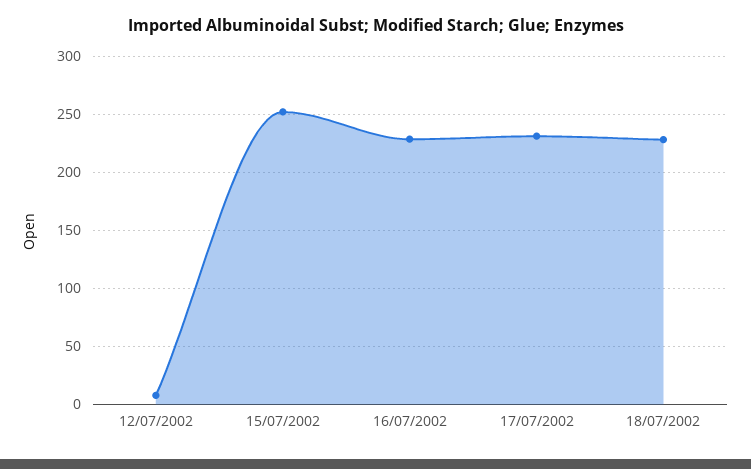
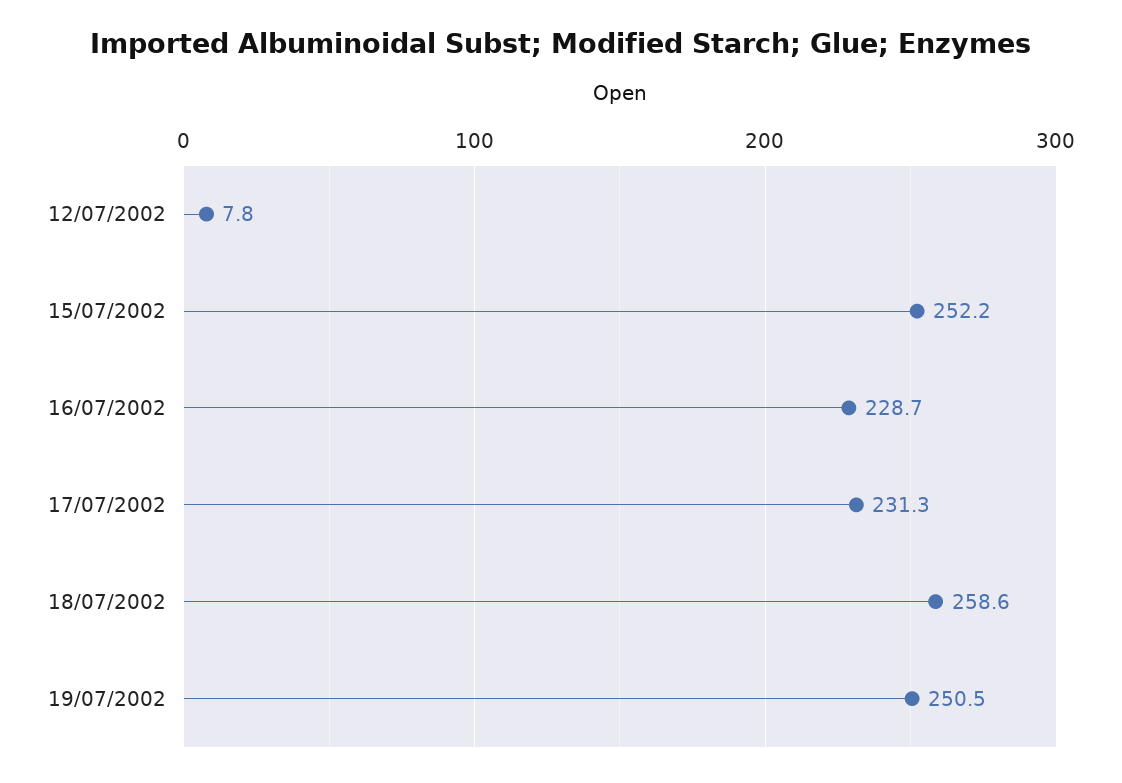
18/07/2002: 230 -> 258.6
19/07/2002: none -> 250.5

